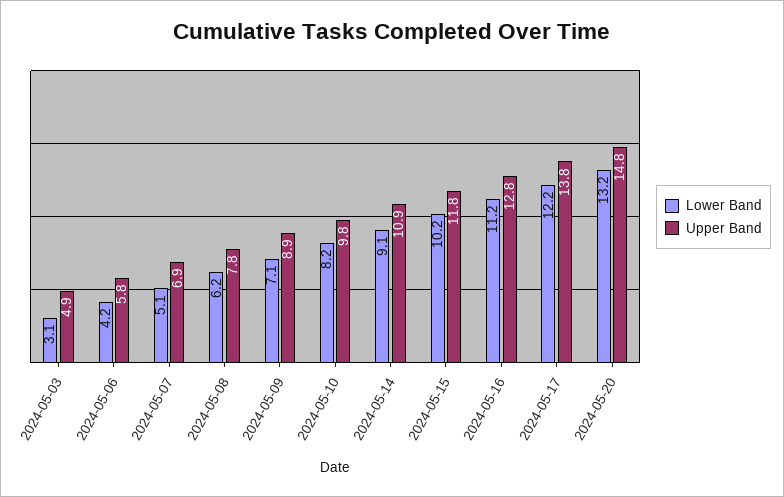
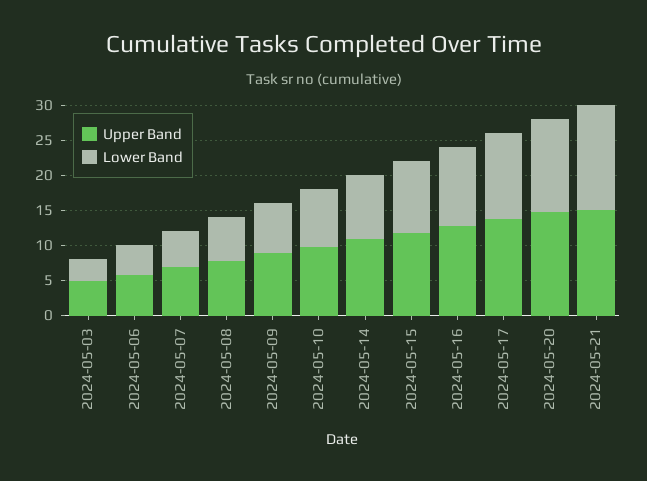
Upper Band, 2024-05-21: none -> 15
Lower Band, 2024-05-21: none -> 15

